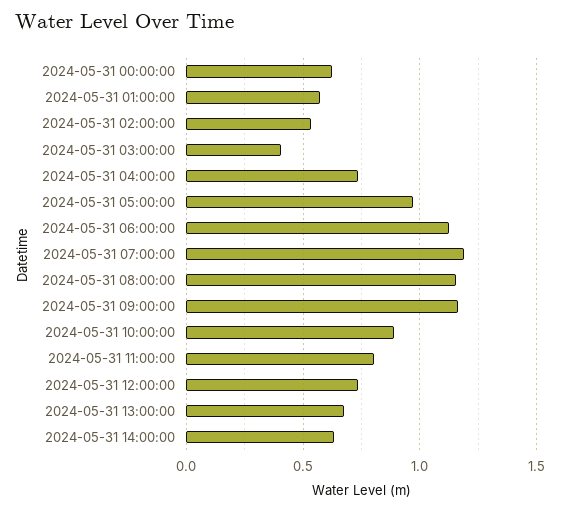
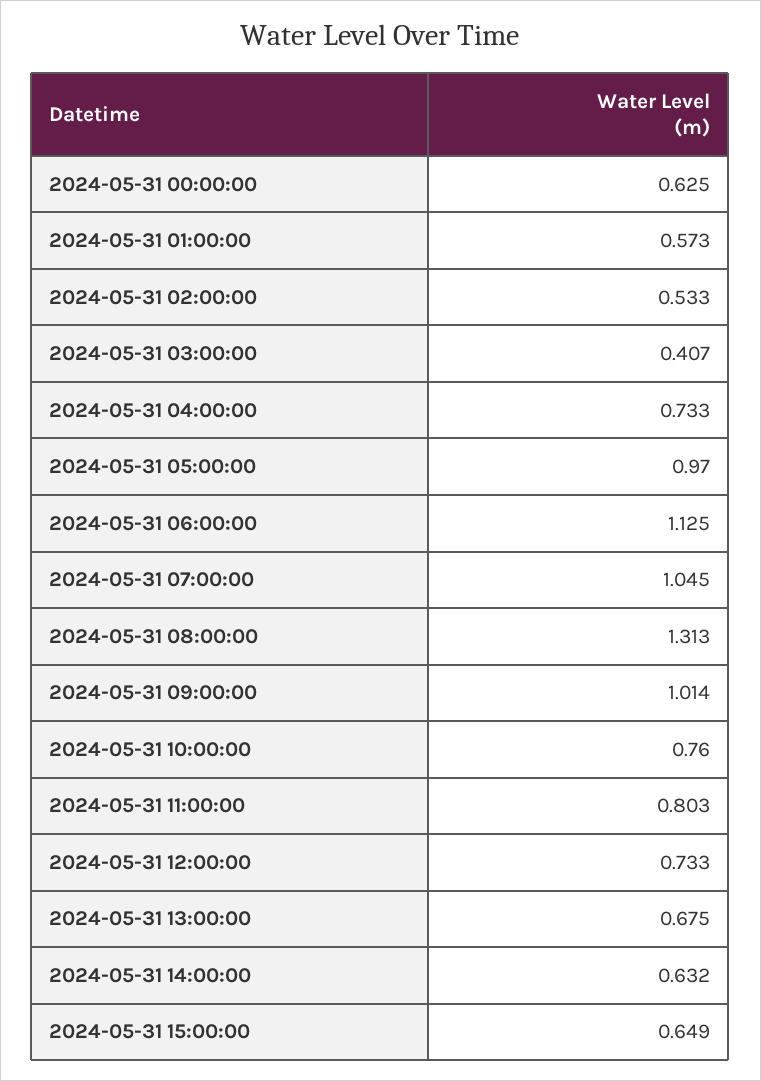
2024-05-31 07:00:00: 1.2 -> 1.045
2024-05-31 08:00:00: 1.15 -> 1.313
2024-05-31 09:00:00: 1.15 -> 1.014
2024-05-31 10:00:00: 0.9 -> 0.76
2024-05-31 15:00:00: none -> 0.649

